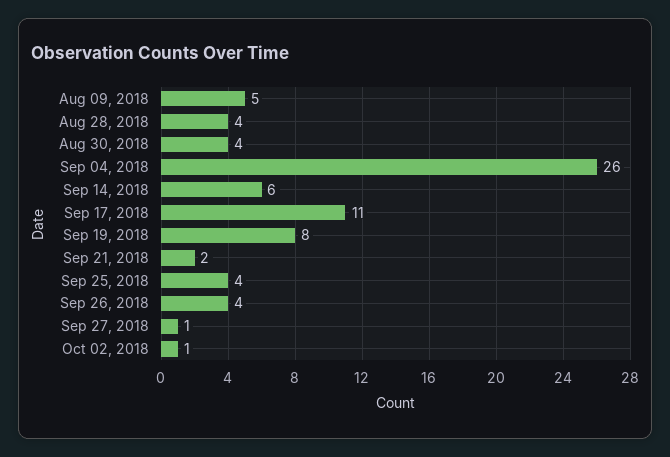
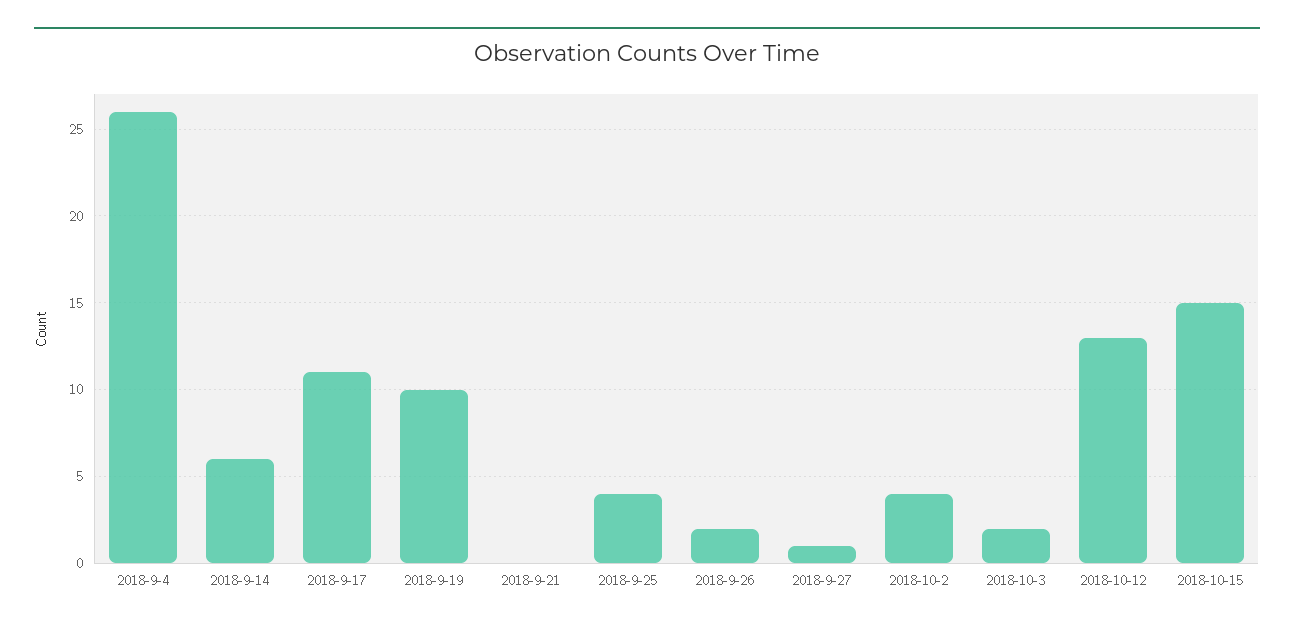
Aug 09, 2018: 5 -> none
Aug 28, 2018: 4 -> none
Aug 30, 2018: 4 -> none
Sep 19, 2018: 8 -> 10
Sep 21, 2018: 2 -> 0
Sep 26, 2018: 4 -> 2
Oct 02, 2018: 1 -> 4
2018-10-3: none -> 2
2018-10-12: none -> 13
2018-10-15: none -> 15

